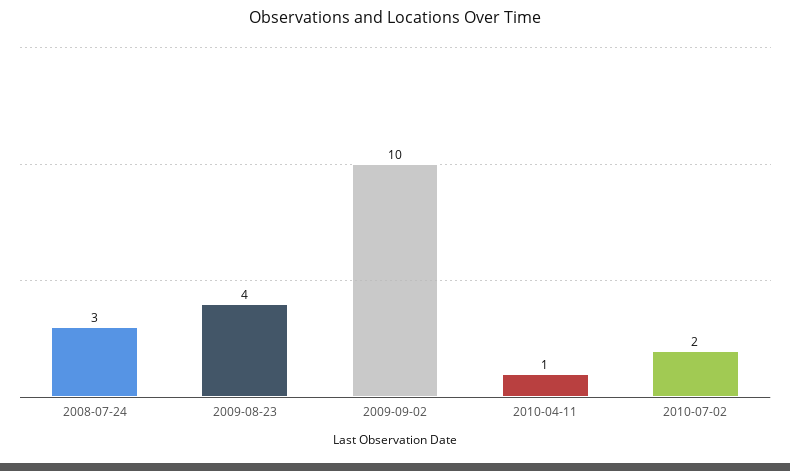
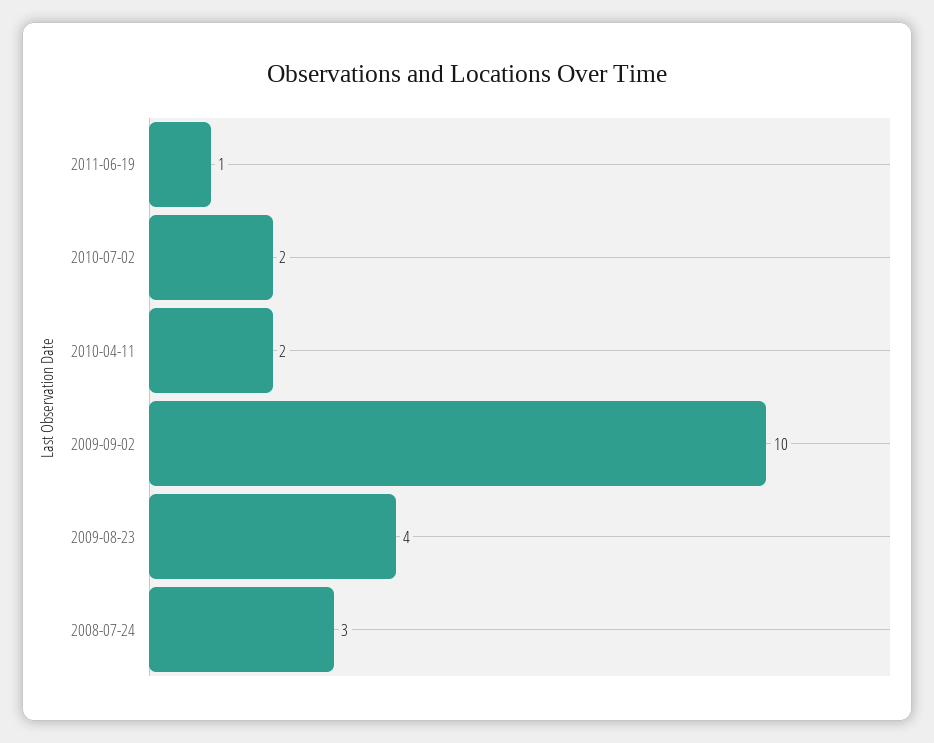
2010-04-11: 1 -> 2
2011-06-19: none -> 1

